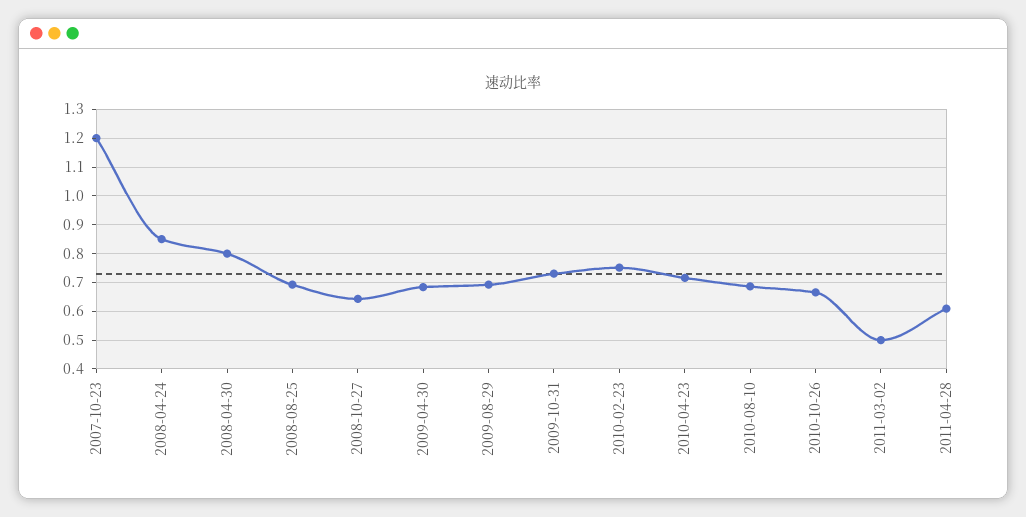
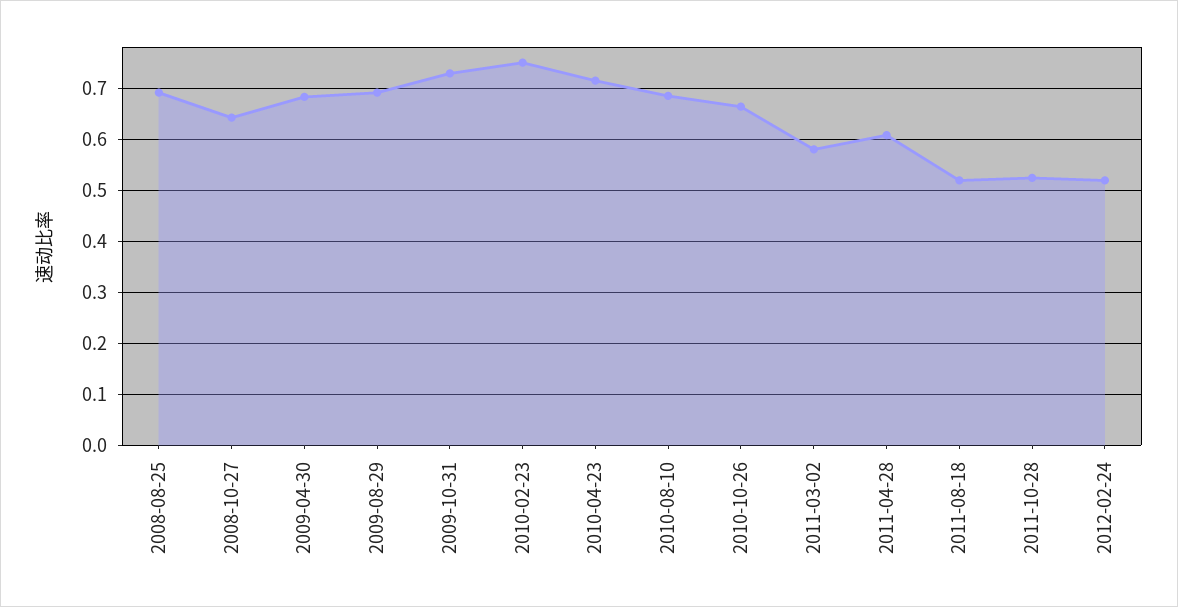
2007-10-23: 1.2 -> none
2008-04-24: 0.85 -> none
2008-04-30: 0.8 -> none
2011-03-02: 0.5 -> 0.58
2011-08-18: none -> 0.52
2011-10-28: none -> 0.52
2012-02-24: none -> 0.52

